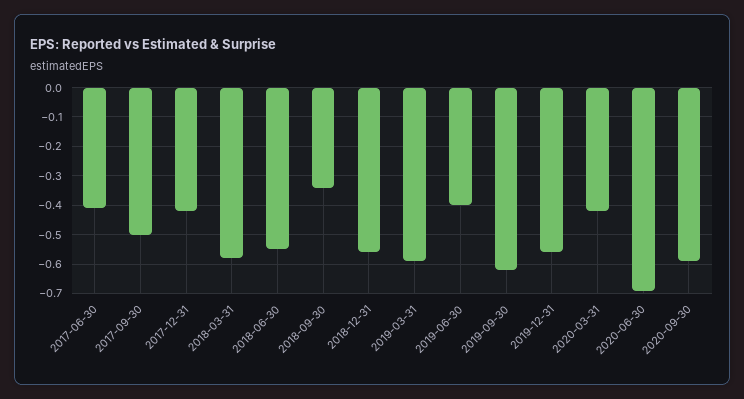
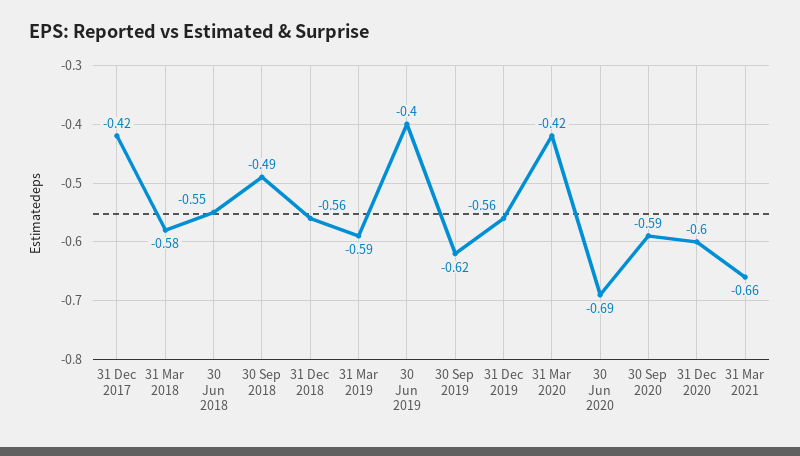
2017-06-30: -0.4 -> none
2017-09-30: -0.5 -> none
2018-09-30: -0.35 -> -0.49
31 Dec 2020: none -> -0.6
31 Mar 2021: none -> -0.66

